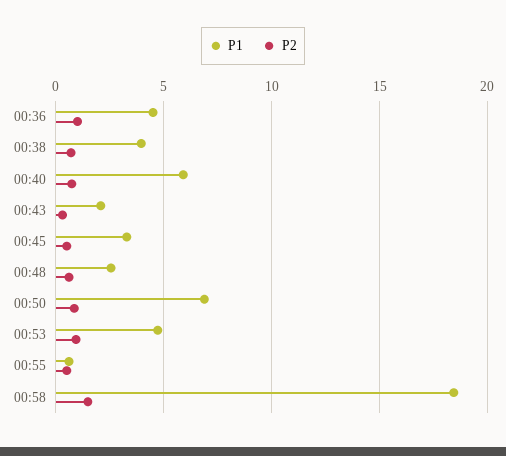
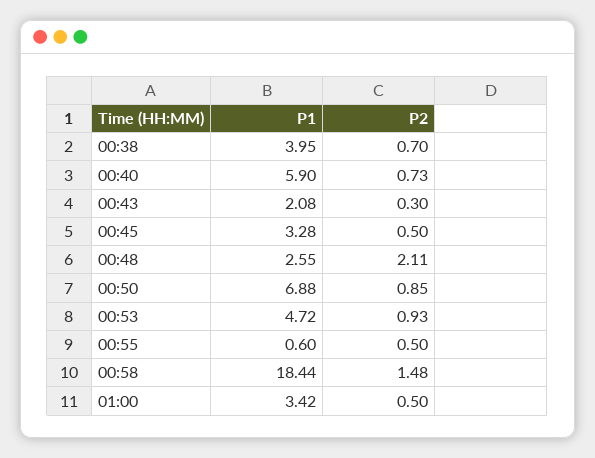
P1, 00:36: 4.5 -> none
P2, 00:36: 1 -> none
P2, 00:48: 0.5 -> 2.11
P1, 01:00: none -> 3.42
P2, 01:00: none -> 0.5

